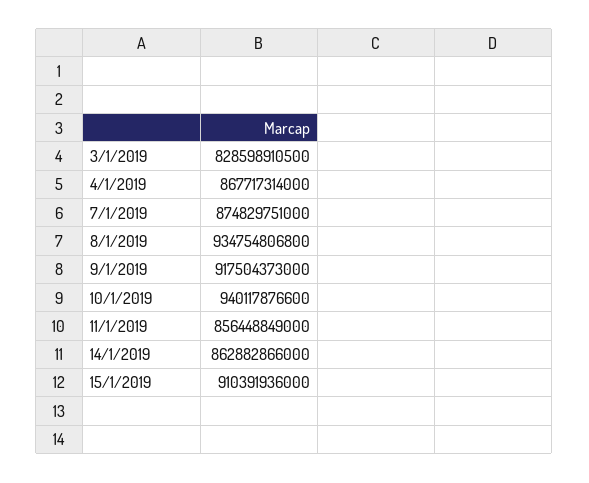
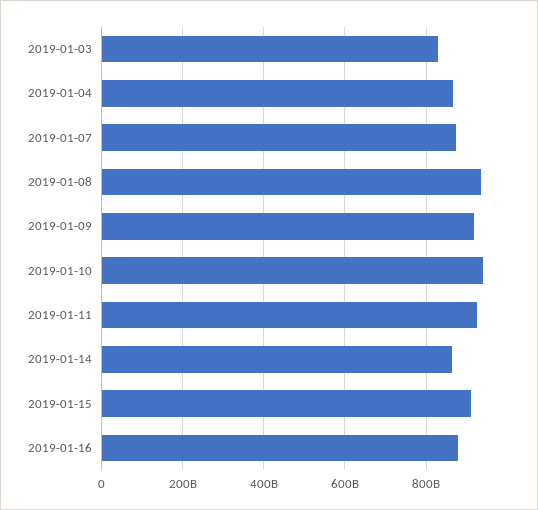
11/1/2019: 856448849000 -> 920000000000
2019-01-16: none -> 880000000000

